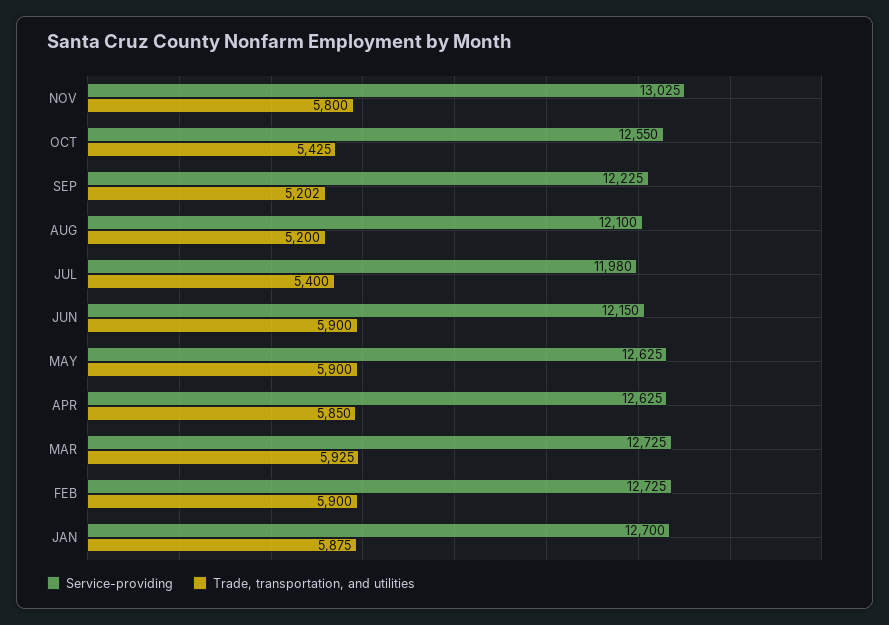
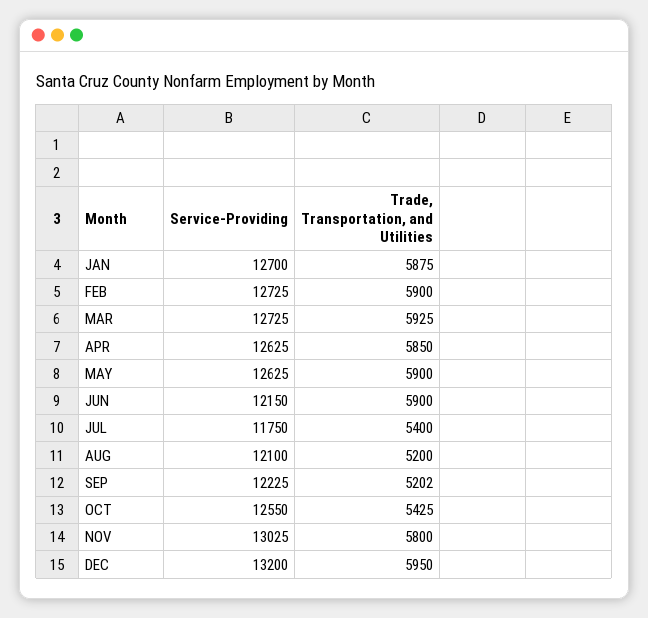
Service-providing, JUL: 11980 -> 11750
Service-providing, DEC: none -> 13200
Trade, transportation, and utilities, DEC: none -> 5950

